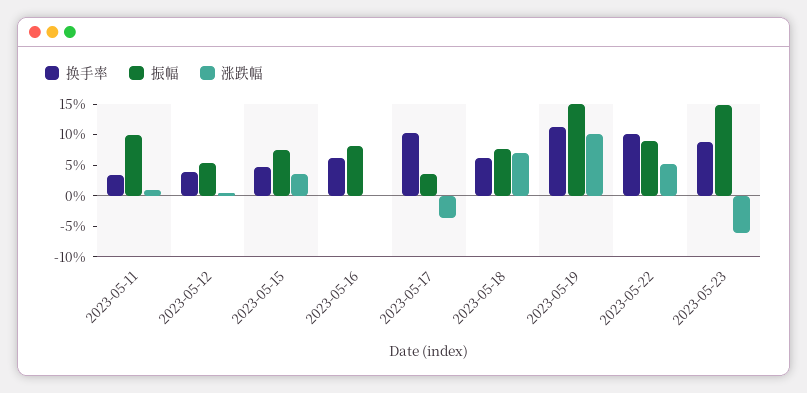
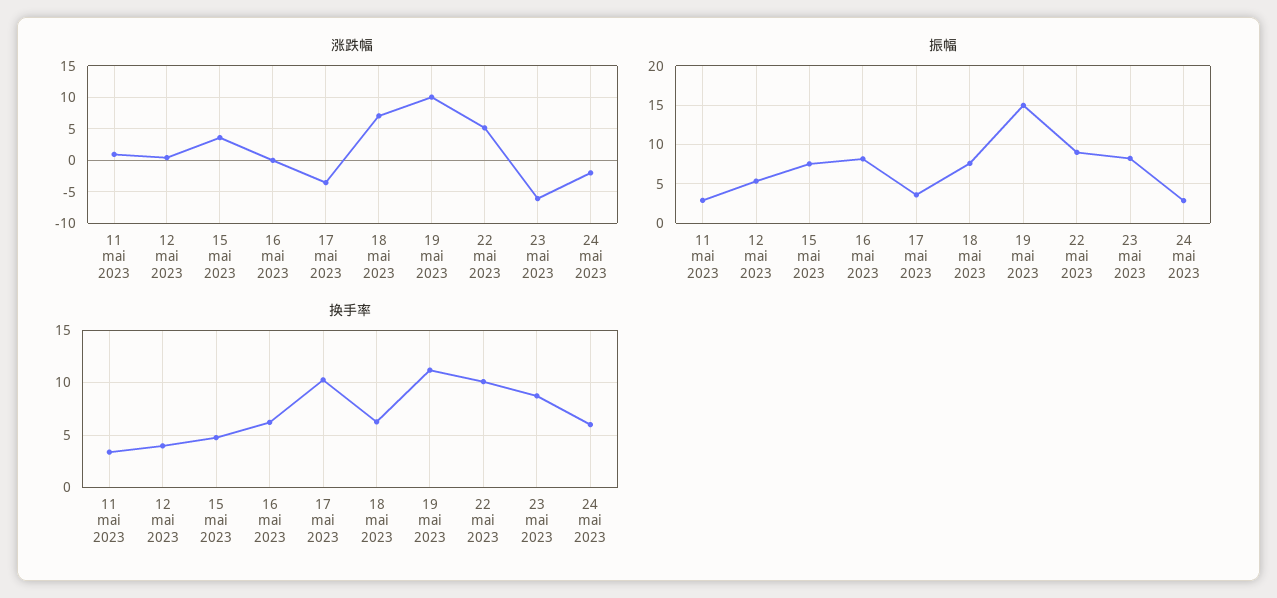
振幅, 2023-05-11: 10 -> 3
振幅, 2023-05-23: 15 -> 8
涨跌幅, 24 mai 2023: none -> -2
振幅, 24 mai 2023: none -> 3
换手率, 24 mai 2023: none -> 6

